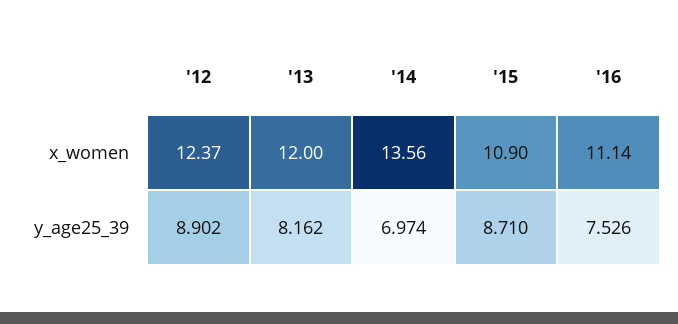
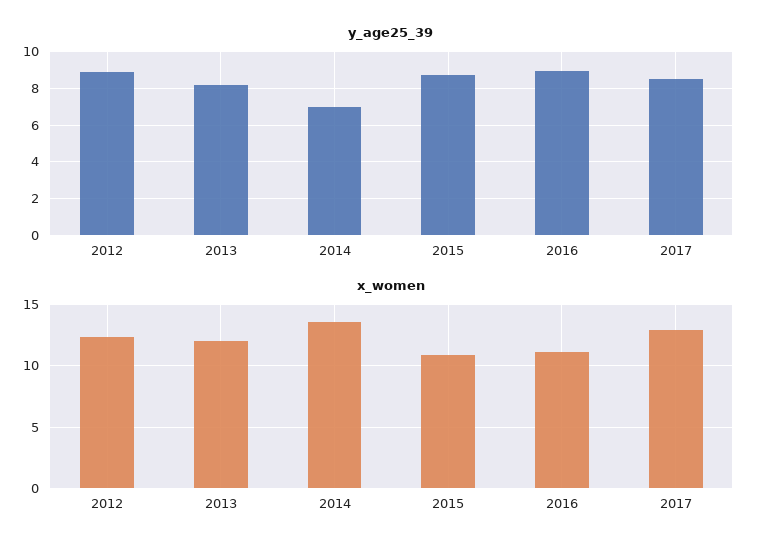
y_age25_39, '16: 7.526 -> 9
y_age25_39, 2017: none -> 8.5
x_women, 2017: none -> 13

